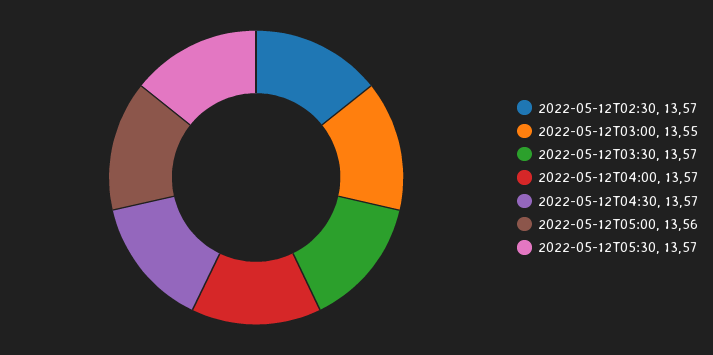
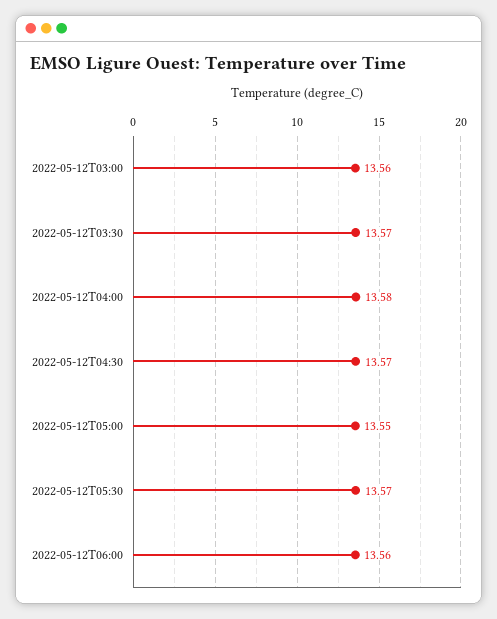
2022-05-12T02:30: 13.57 -> none
2022-05-12T03:00: 13.55 -> 13.56
2022-05-12T04:00: 13.57 -> 13.58
2022-05-12T05:00: 13.56 -> 13.55
2022-05-12T06:00: none -> 13.56

